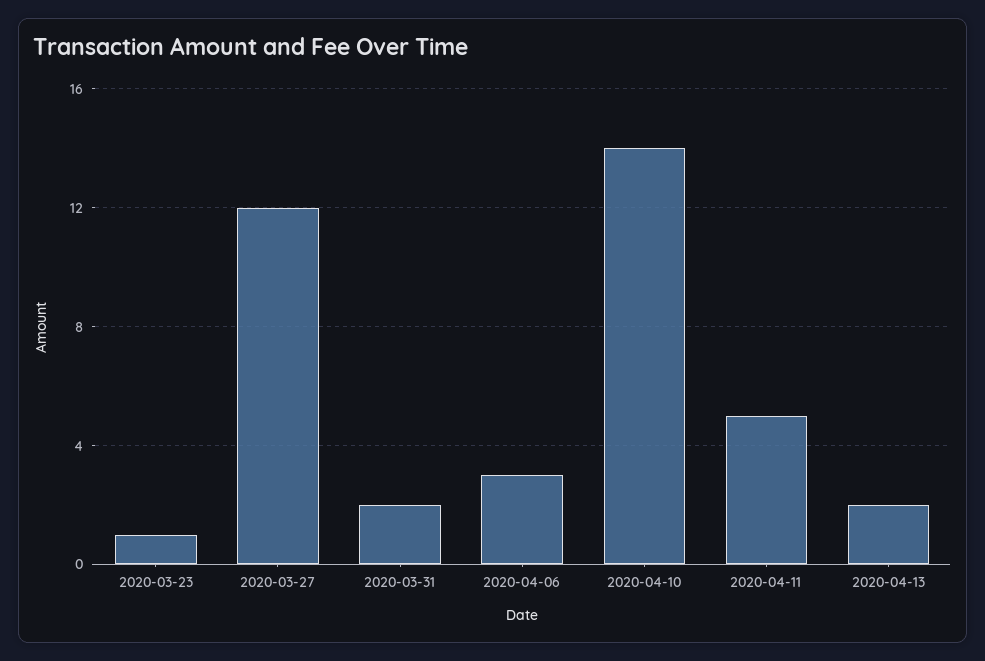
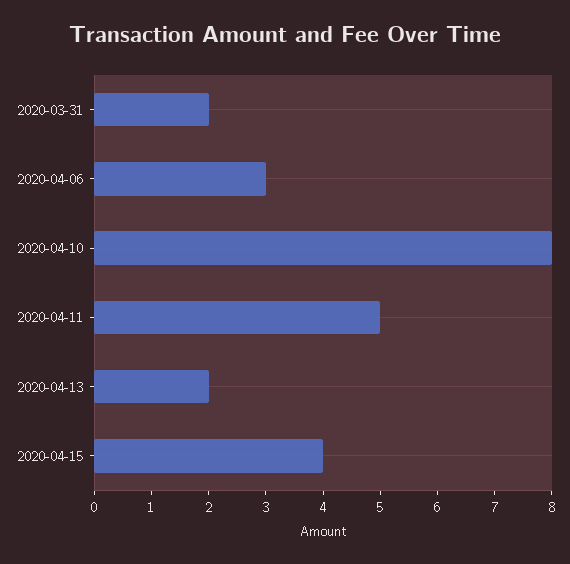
2020-03-23: 1 -> none
2020-03-27: 12 -> none
2020-04-10: 14 -> 8
2020-04-15: none -> 4

